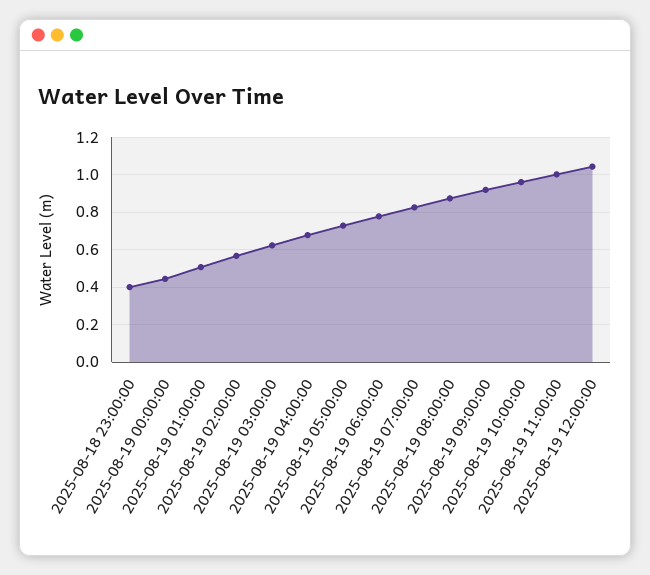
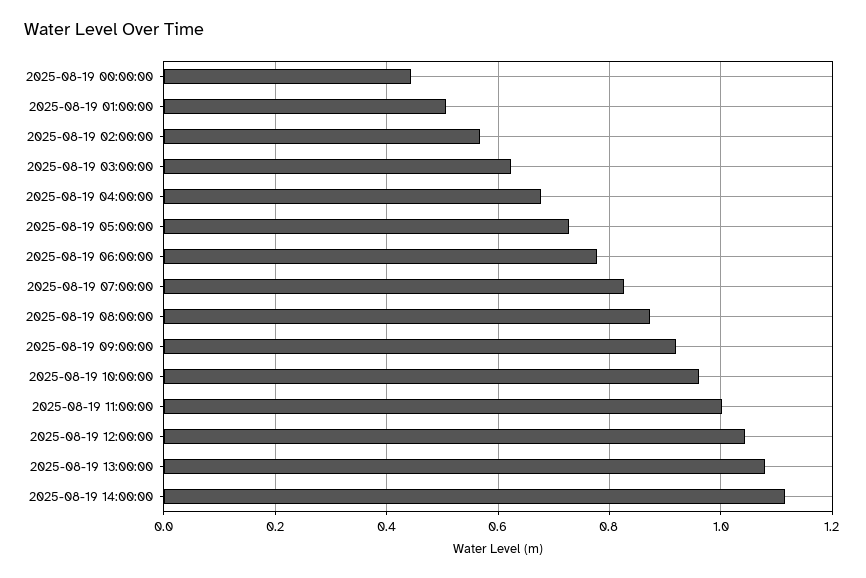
2025-08-18 23:00:00: 0.4 -> none
2025-08-19 13:00:00: none -> 1.08
2025-08-19 14:00:00: none -> 1.12

